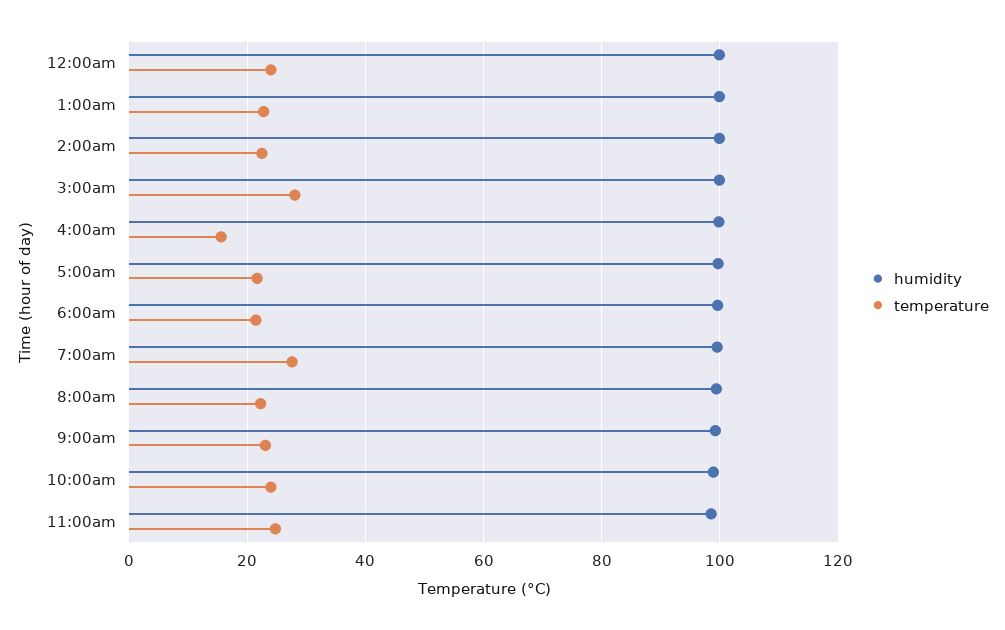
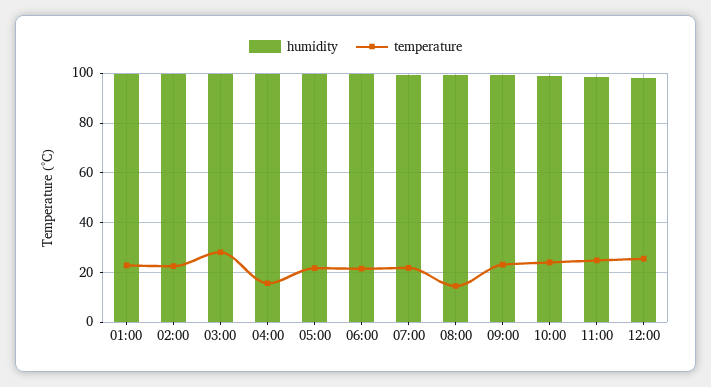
humidity, 12:00am: 100 -> none
temperature, 12:00am: 24 -> none
temperature, 7:00am: 28 -> 22.5
temperature, 8:00am: 22 -> 15
humidity, 12:00: none -> 97.5
temperature, 12:00: none -> 25

